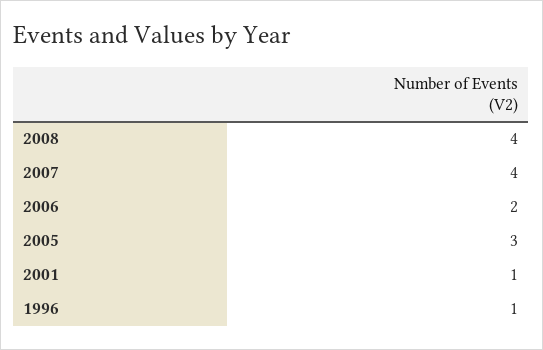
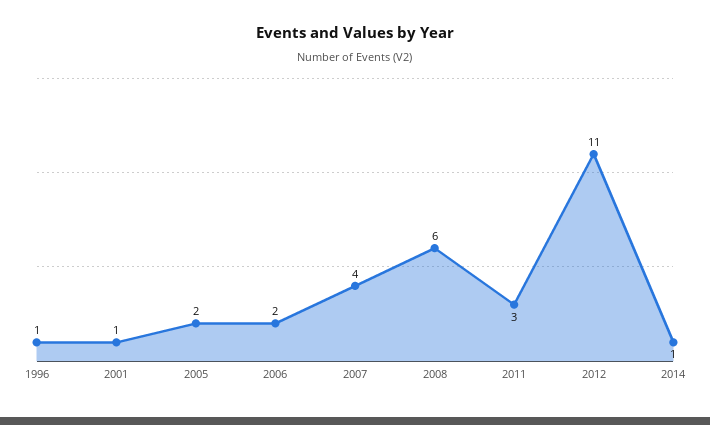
2008: 4 -> 6
2005: 3 -> 2
2011: none -> 3
2012: none -> 11
2014: none -> 1

